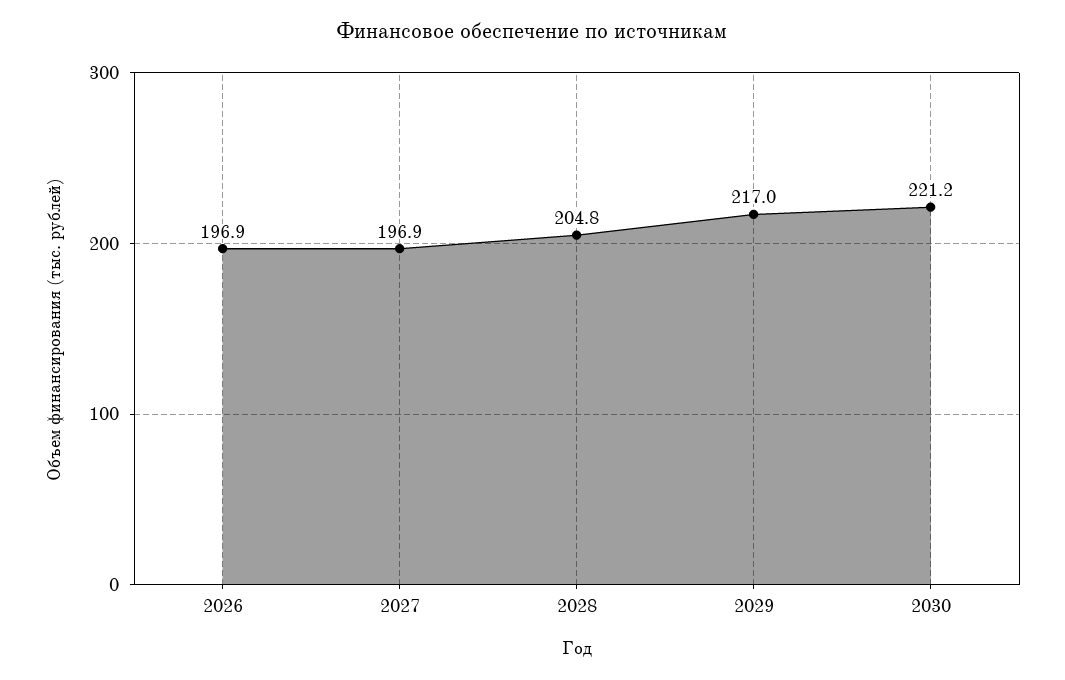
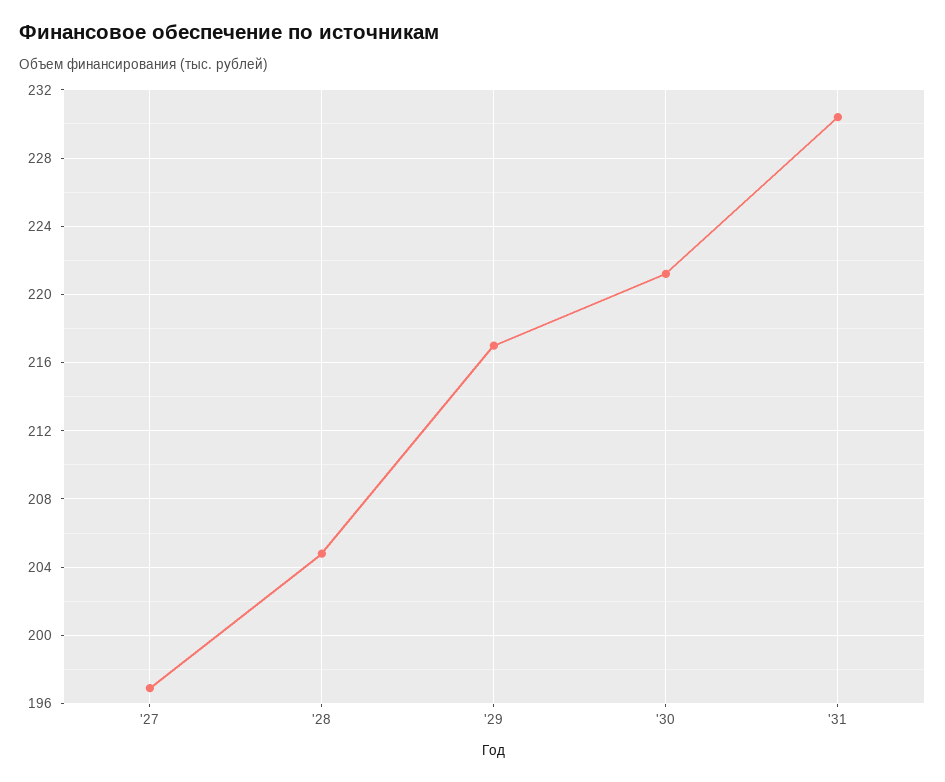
2026: 196.9 -> none
'31: none -> 230.5

